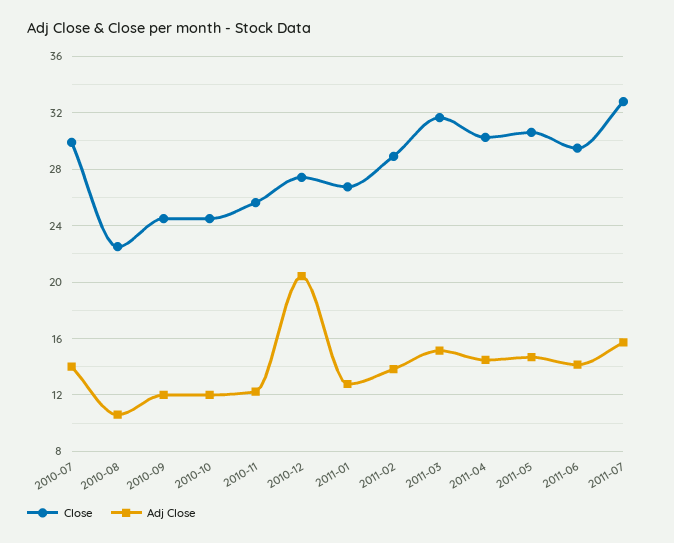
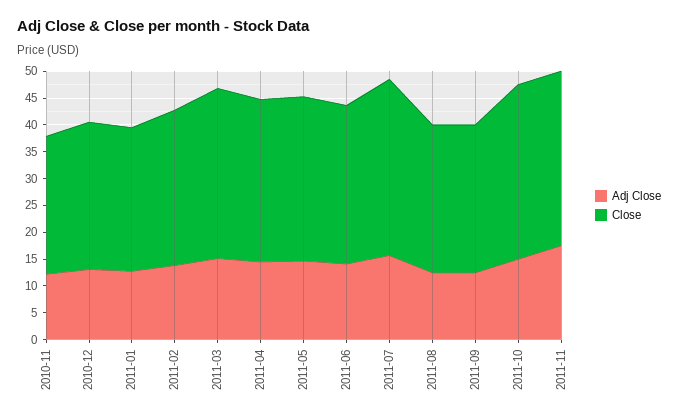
Close, 2010-07: 30 -> none
Adj Close, 2010-07: 14 -> none
Close, 2010-08: 22.5 -> none
Adj Close, 2010-08: 10.5 -> none
Close, 2010-09: 24.5 -> none
Adj Close, 2010-09: 12 -> none
Close, 2010-10: 24.5 -> none
Adj Close, 2010-10: 12 -> none
Adj Close, 2010-12: 20.5 -> 12.5
Adj Close, 2011-08: none -> 12.5
Close, 2011-08: none -> 27.5
Adj Close, 2011-09: none -> 12.5
Close, 2011-09: none -> 27.5
Adj Close, 2011-10: none -> 15
Close, 2011-10: none -> 32.5
Adj Close, 2011-11: none -> 17.5
Close, 2011-11: none -> 32.5

